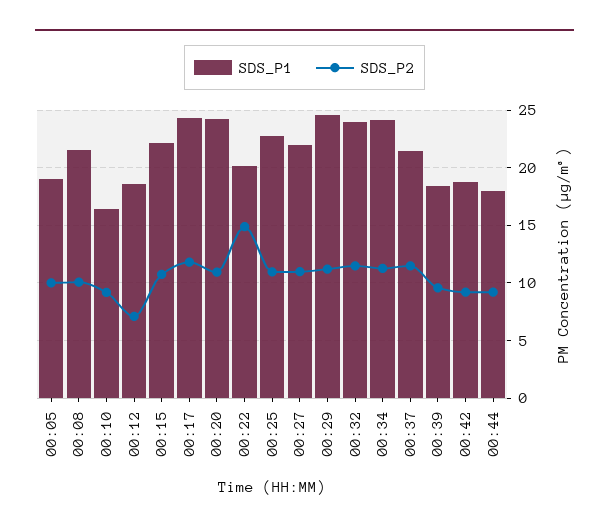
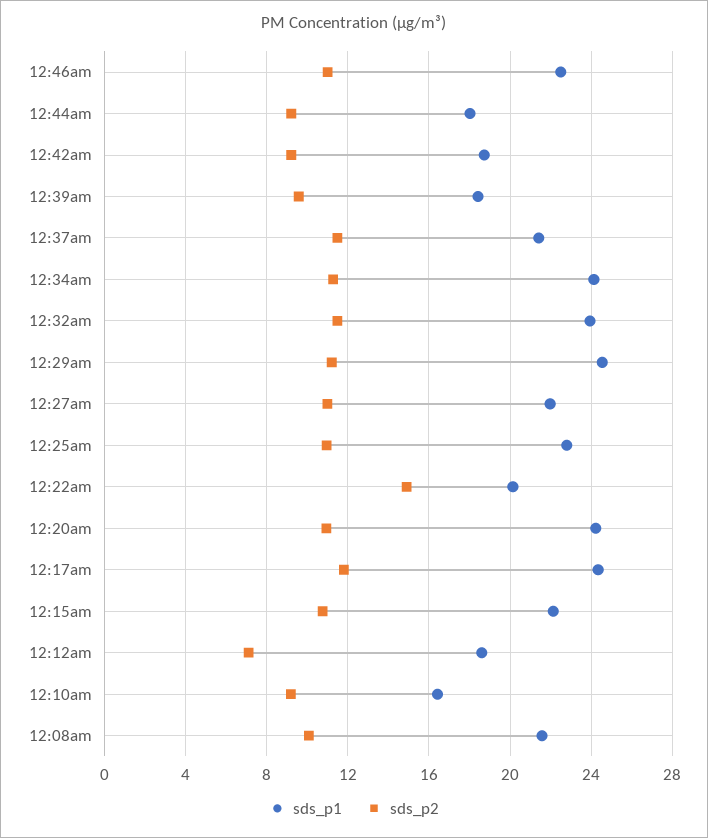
SDS_P1, 00:05: 19 -> none
SDS_P2, 00:05: 10 -> none
SDS_P1, 12:46am: none -> 22.5
SDS_P2, 12:46am: none -> 11

